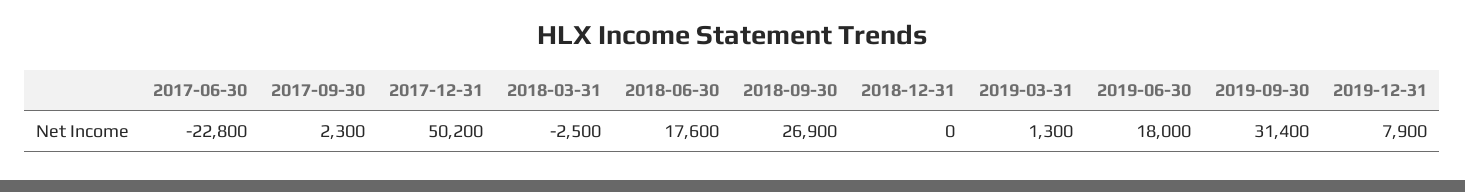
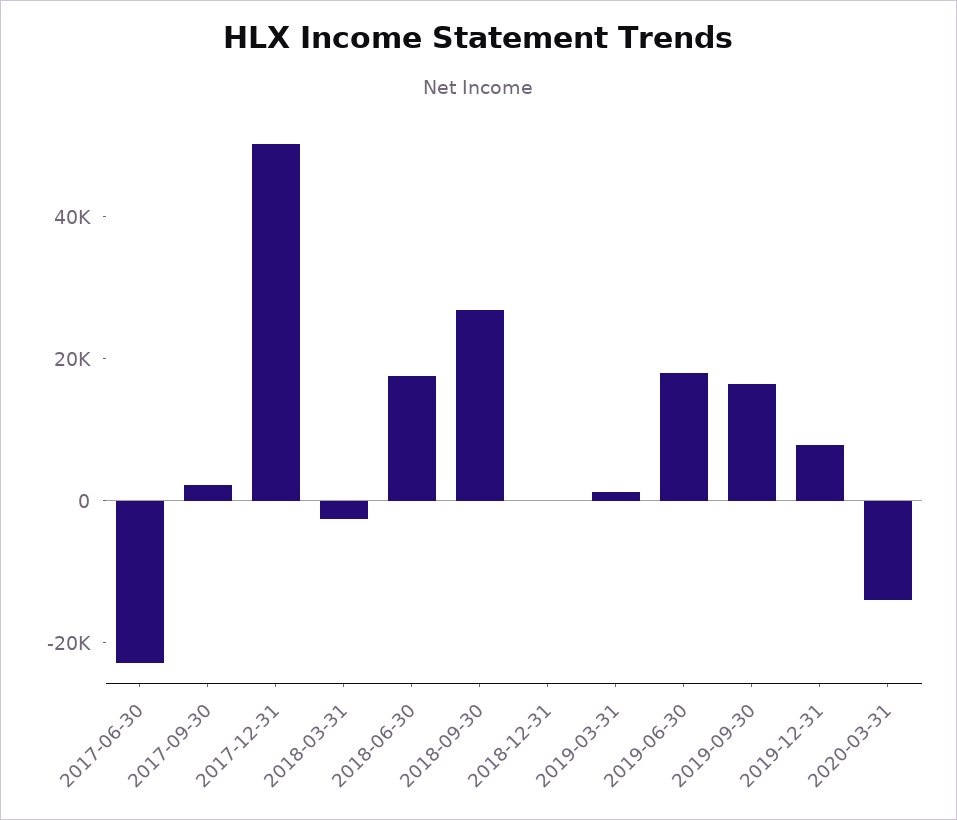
2019-09-30: 31400 -> 15000
2020-03-31: none -> -15000

